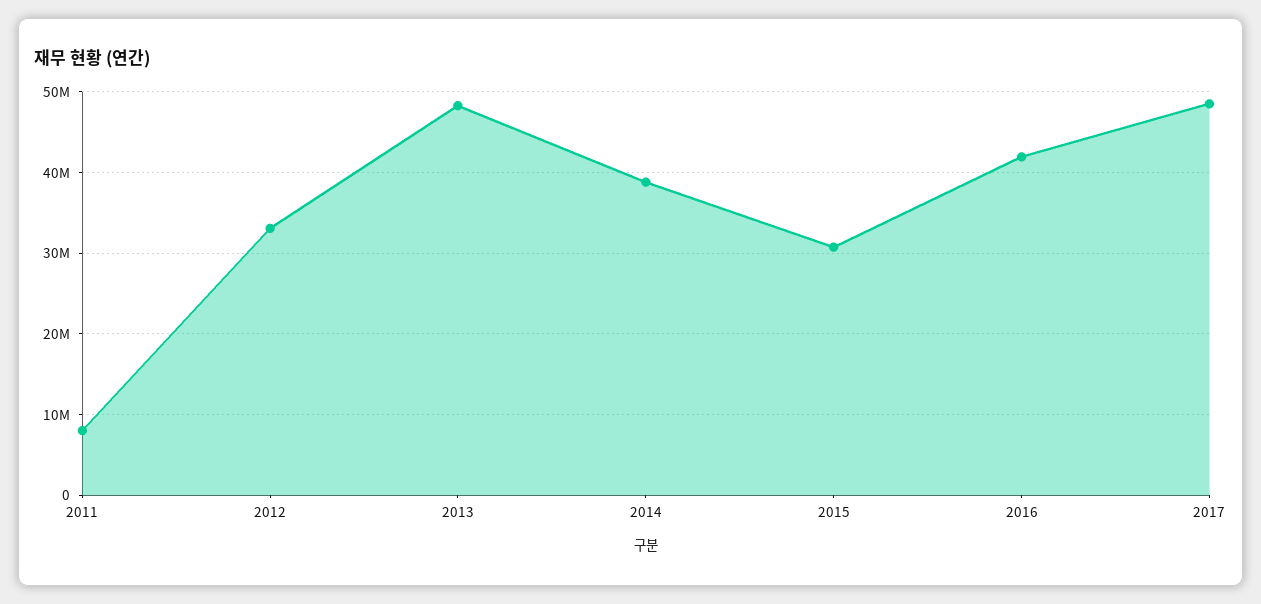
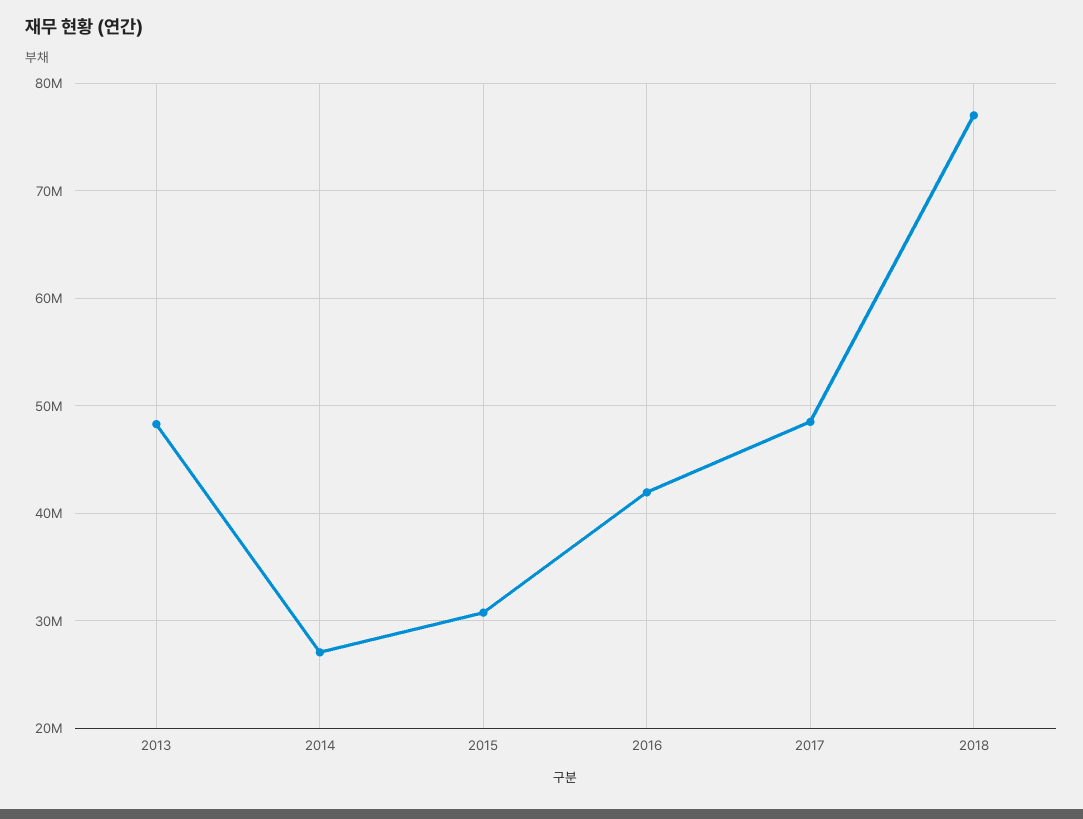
2011: 8000000 -> none
2012: 33000000 -> none
2014: 39000000 -> 27000000
2018: none -> 77000000

